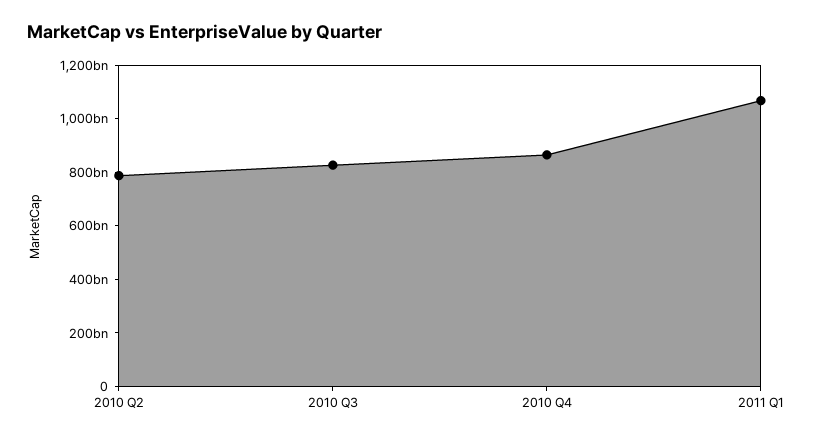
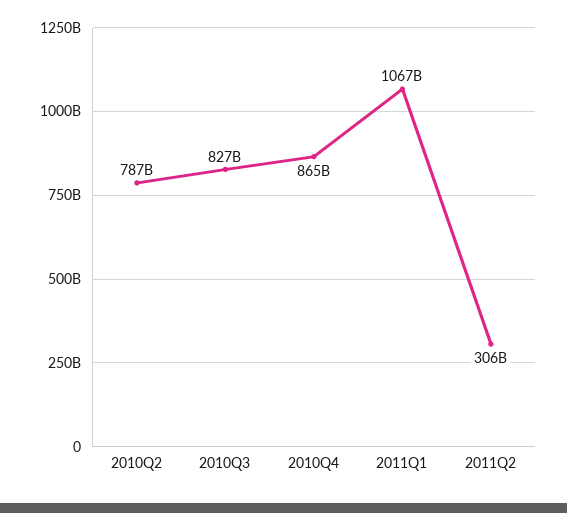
2011Q2: none -> 306000000000

